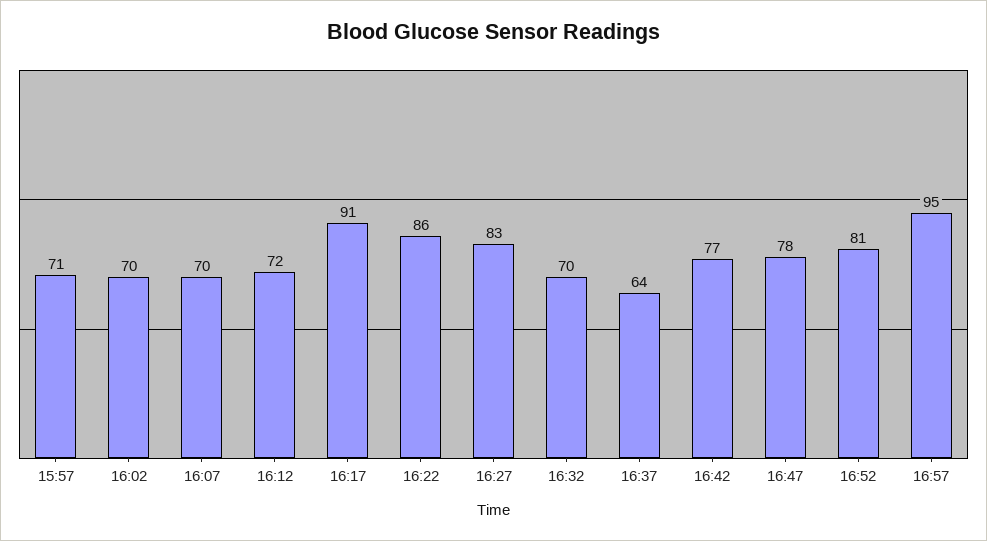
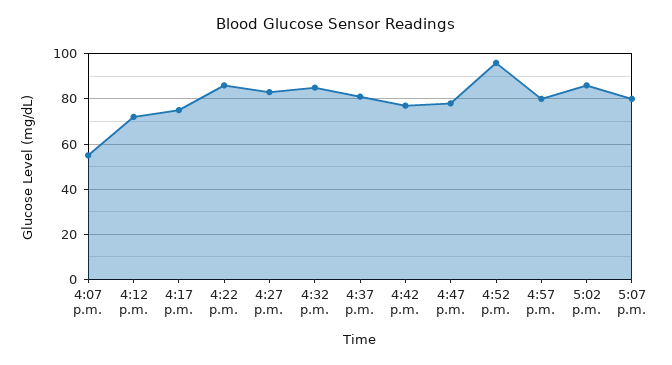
15:57: 71 -> none
16:02: 70 -> none
16:07: 70 -> 55
16:17: 91 -> 75
16:32: 70 -> 85
16:37: 64 -> 80
16:52: 81 -> 95
16:57: 95 -> 80
5:02 p.m.: none -> 85
5:07 p.m.: none -> 80

